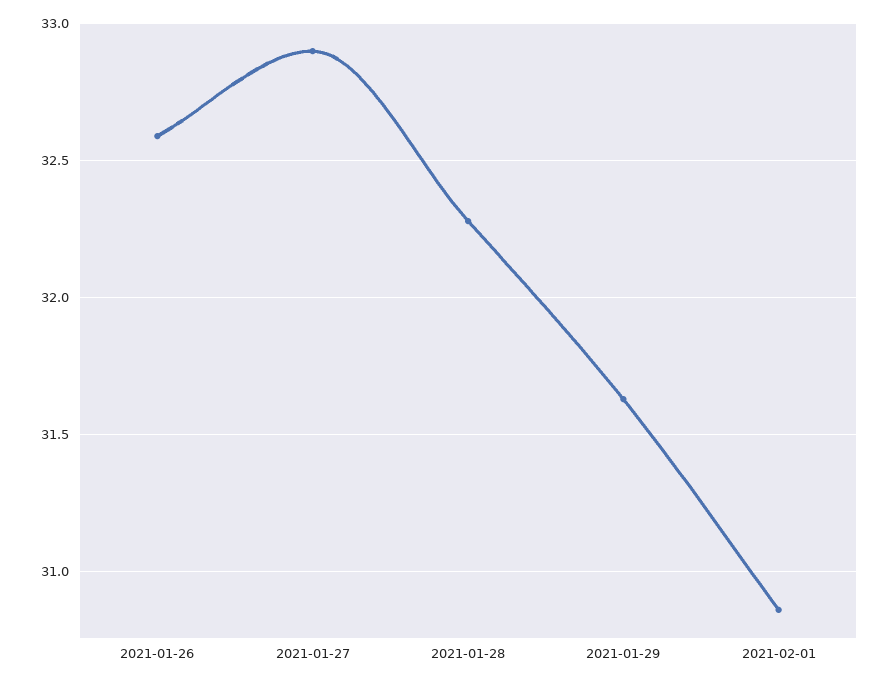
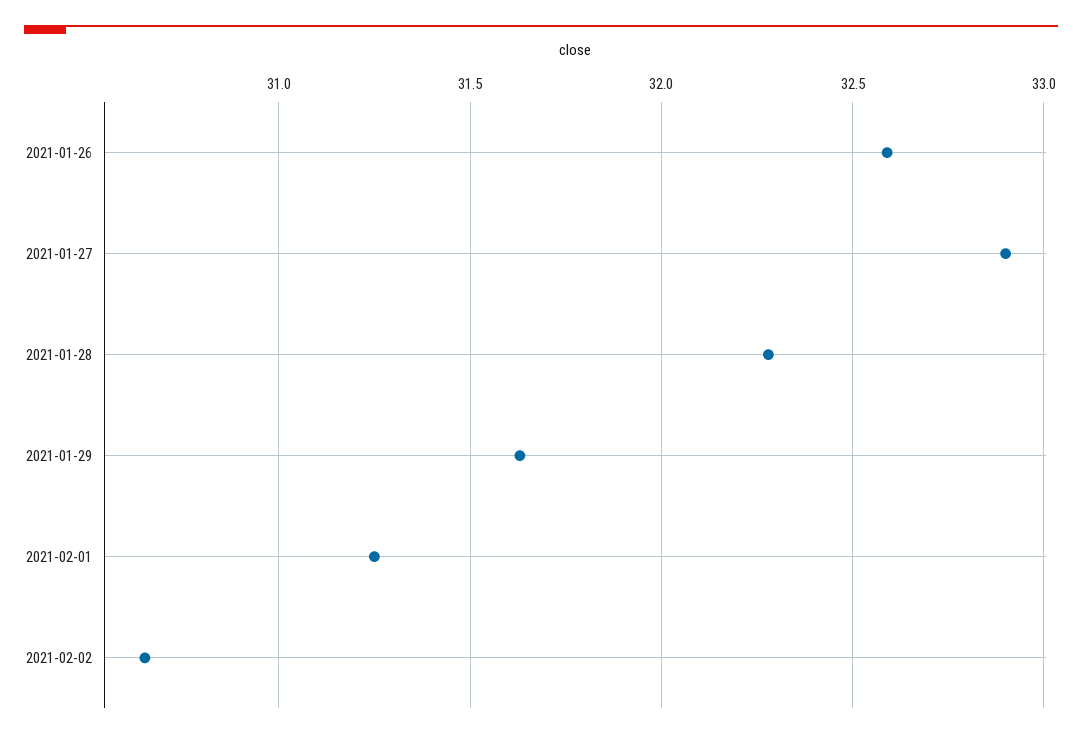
2021-02-01: 30.85 -> 31.25
2021-02-02: none -> 30.65

